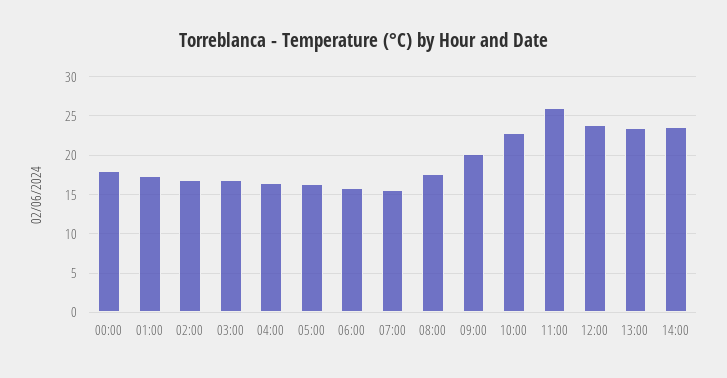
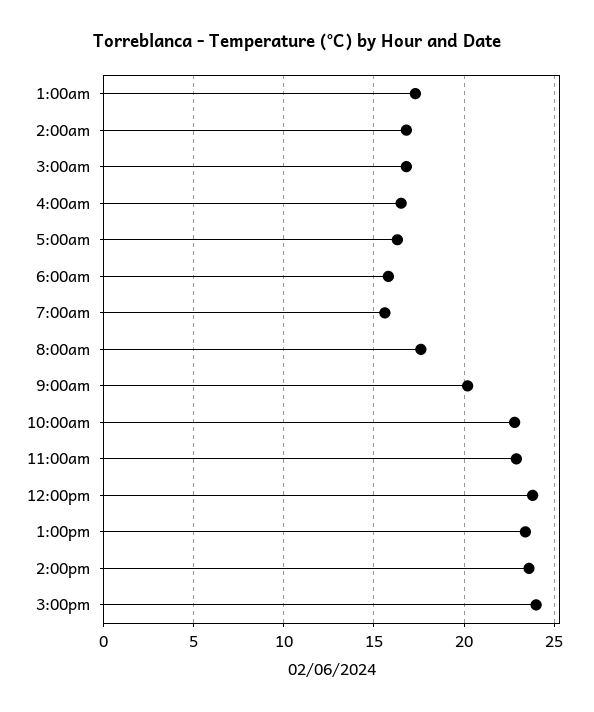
00:00: 18 -> none
11:00: 26 -> 23
3:00pm: none -> 24

